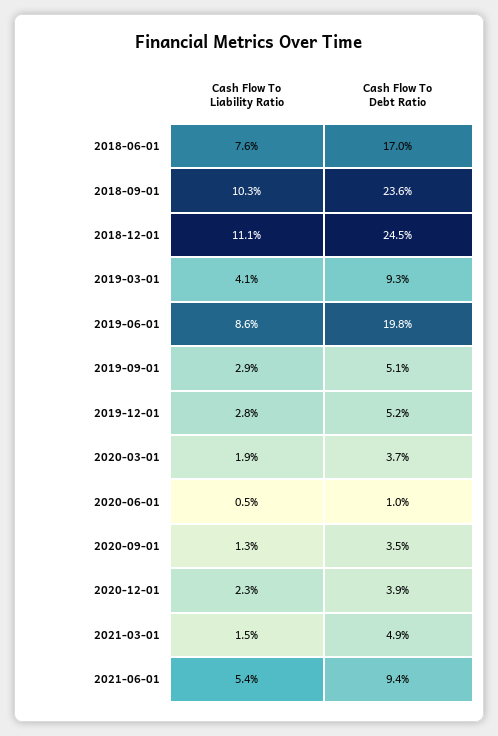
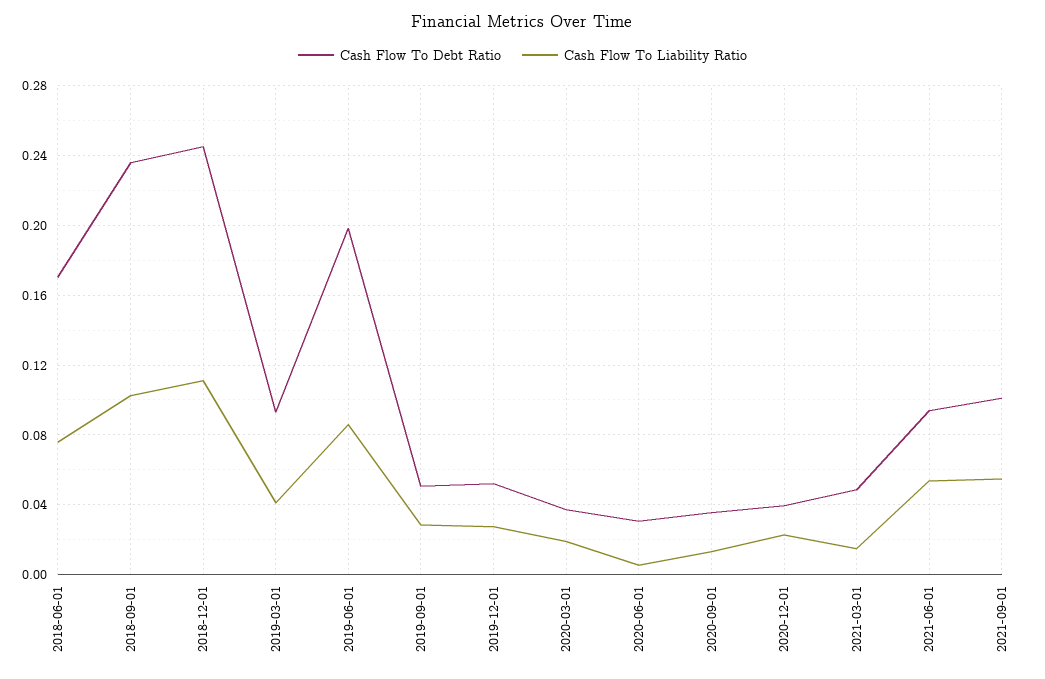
Cash Flow To Debt Ratio, 2020-06-01: 0.01 -> 0.03
Cash Flow To Debt Ratio, 2021-09-01: none -> 0.1
Cash Flow To Liability Ratio, 2021-09-01: none -> 0.055

